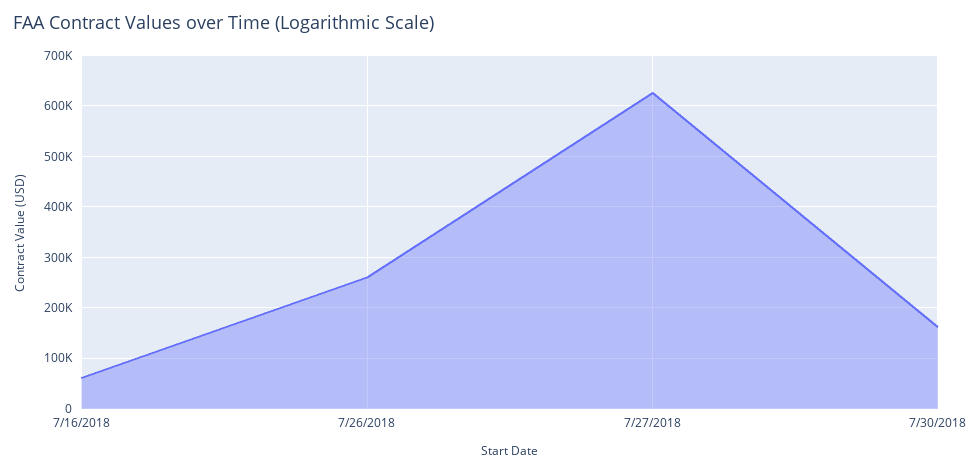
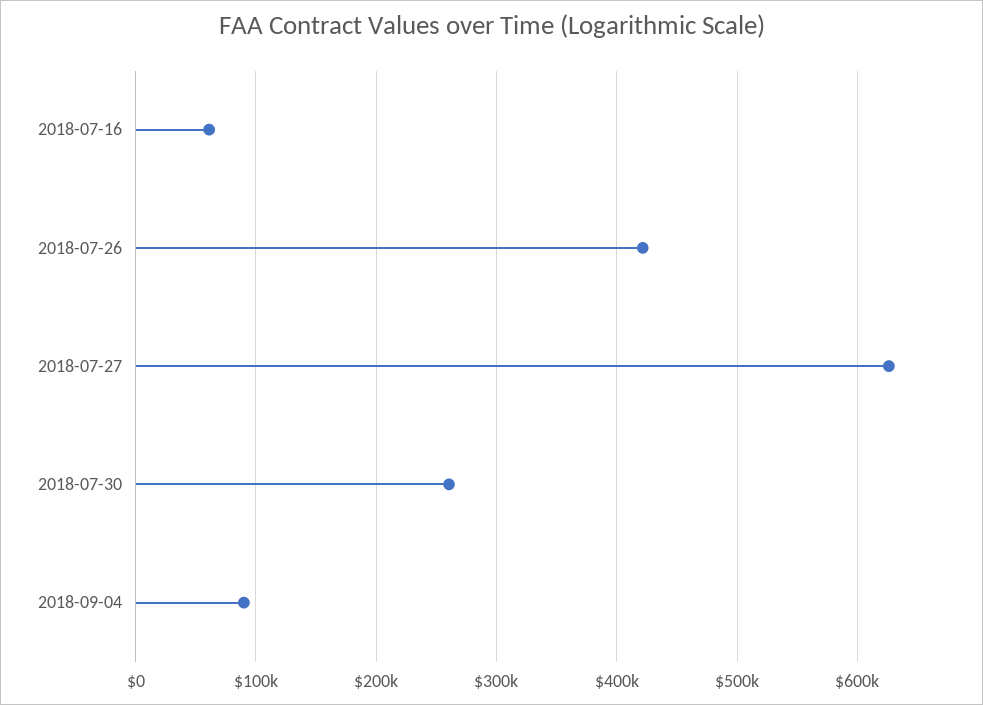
7/26/2018: 260000 -> 420000
7/30/2018: 160000 -> 260000
2018-09-04: none -> 90000

